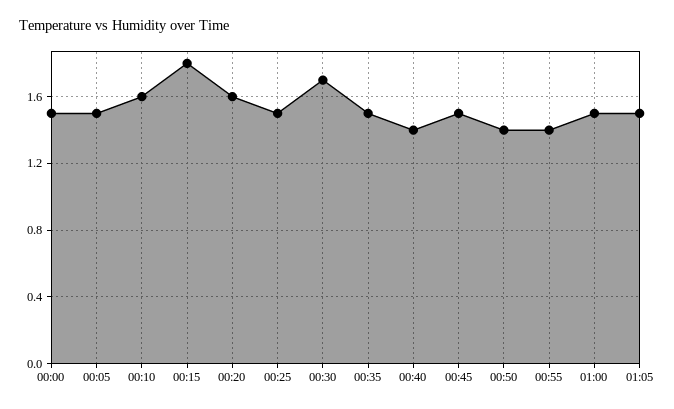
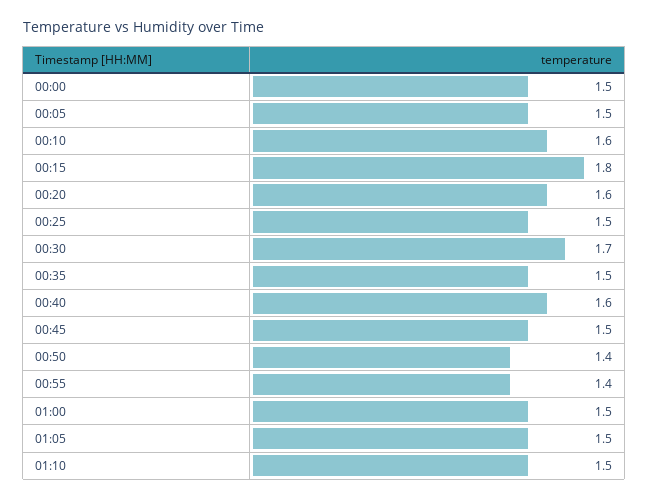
00:40: 1.4 -> 1.6
01:10: none -> 1.5

